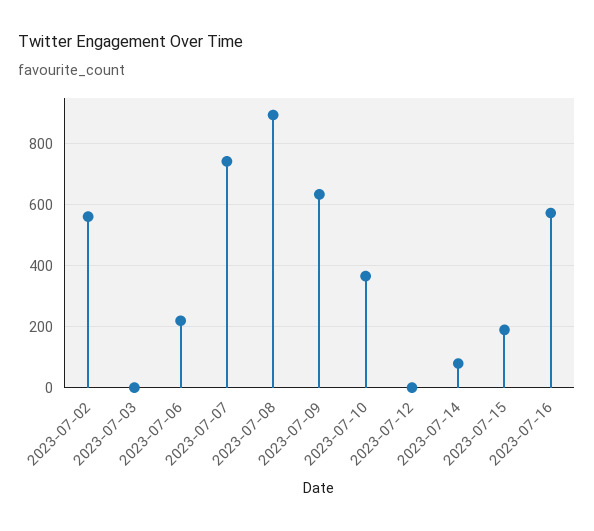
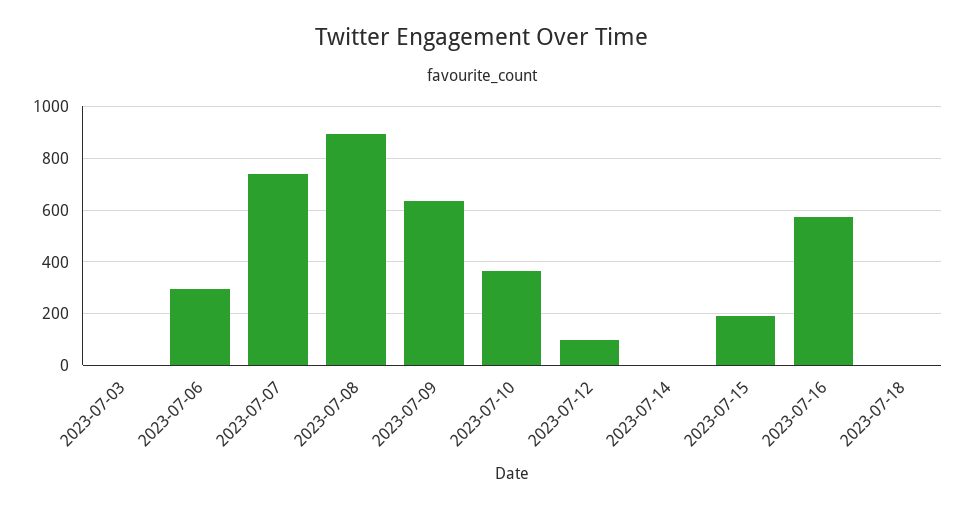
2023-07-02: 560 -> none
2023-07-06: 220 -> 300
2023-07-12: 0 -> 100
2023-07-14: 80 -> 0
2023-07-18: none -> 0

